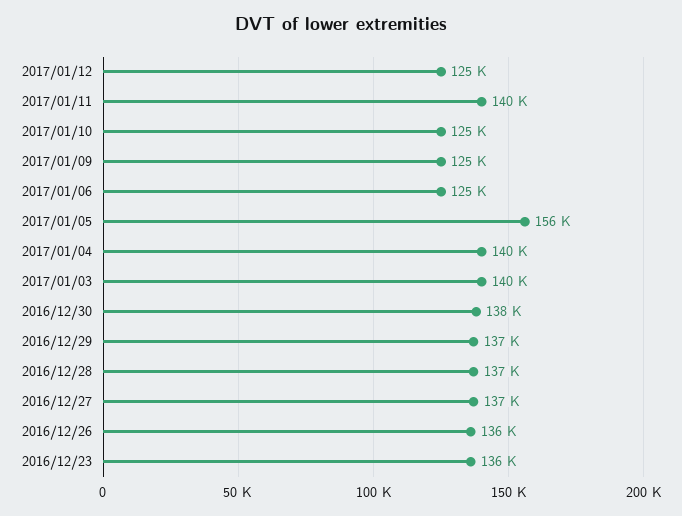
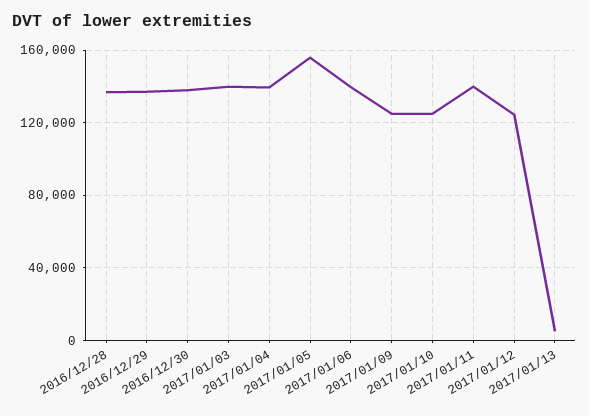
2017/01/06: 125000 -> 140000
2016/12/27: 137000 -> none
2016/12/26: 136000 -> none
2016/12/23: 136000 -> none
2017/01/13: none -> 5000

